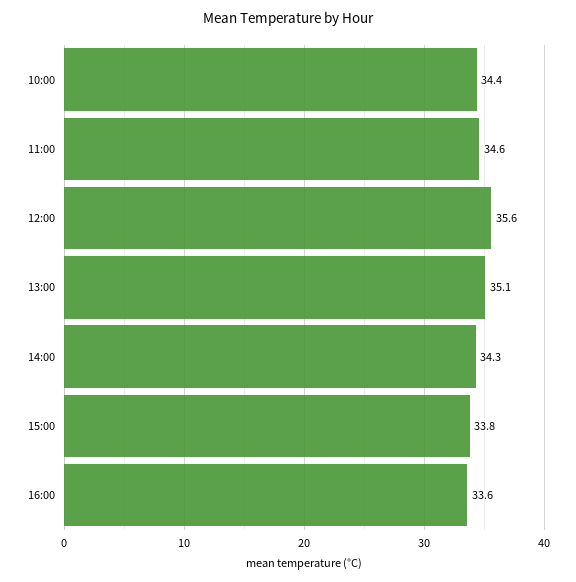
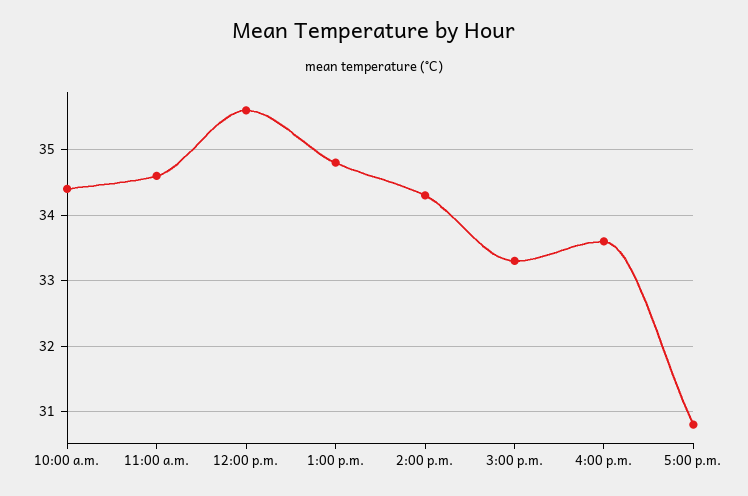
13:00: 35.1 -> 34.8
15:00: 33.8 -> 33.3
5:00 p.m.: none -> 30.8

